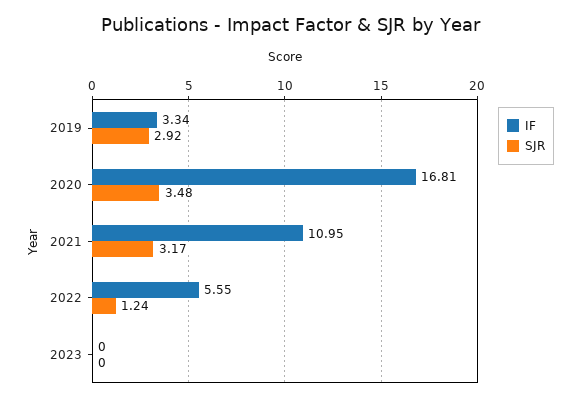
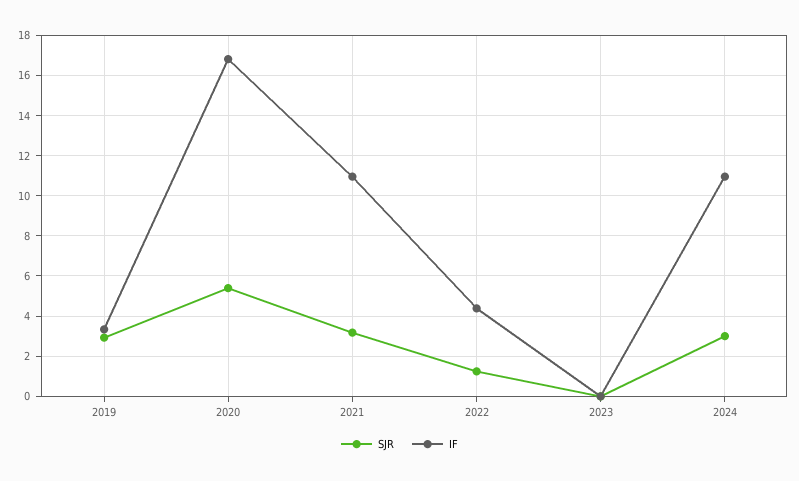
SJR, 2020: 3.48 -> 5.5
IF, 2022: 5.55 -> 4.5
SJR, 2024: none -> 3
IF, 2024: none -> 11

